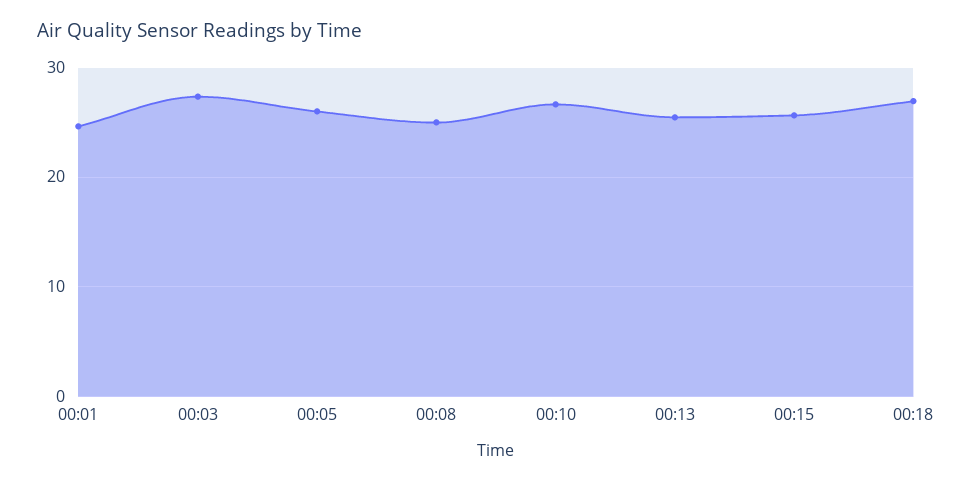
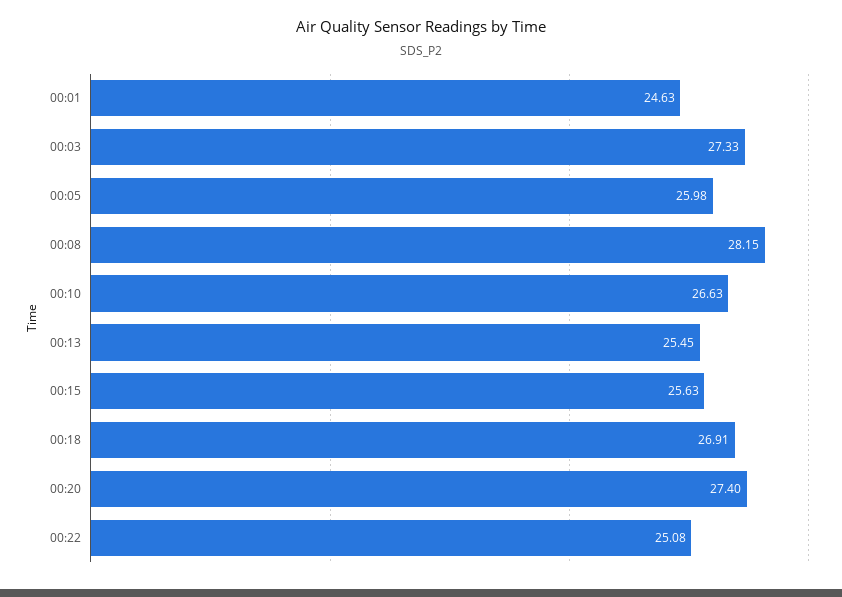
00:08: 25 -> 28.15
00:20: none -> 27.4
00:22: none -> 25.08

